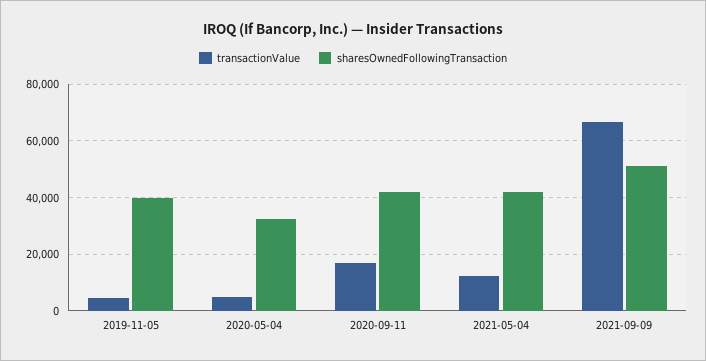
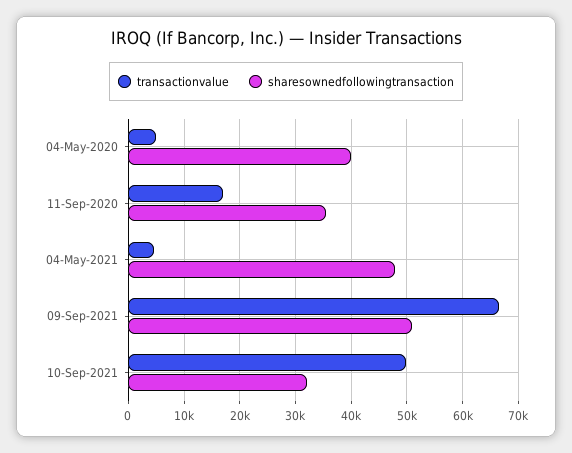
transactionValue, 2019-11-05: 5000 -> none
sharesOwnedFollowingTransaction, 2019-11-05: 40000 -> none
sharesOwnedFollowingTransaction, 2020-05-04: 32500 -> 40000
sharesOwnedFollowingTransaction, 2020-09-11: 42500 -> 36000
transactionValue, 2021-05-04: 12500 -> 4000
sharesOwnedFollowingTransaction, 2021-05-04: 42500 -> 48000
transactionValue, 10-Sep-2021: none -> 50000
sharesOwnedFollowingTransaction, 10-Sep-2021: none -> 32000

